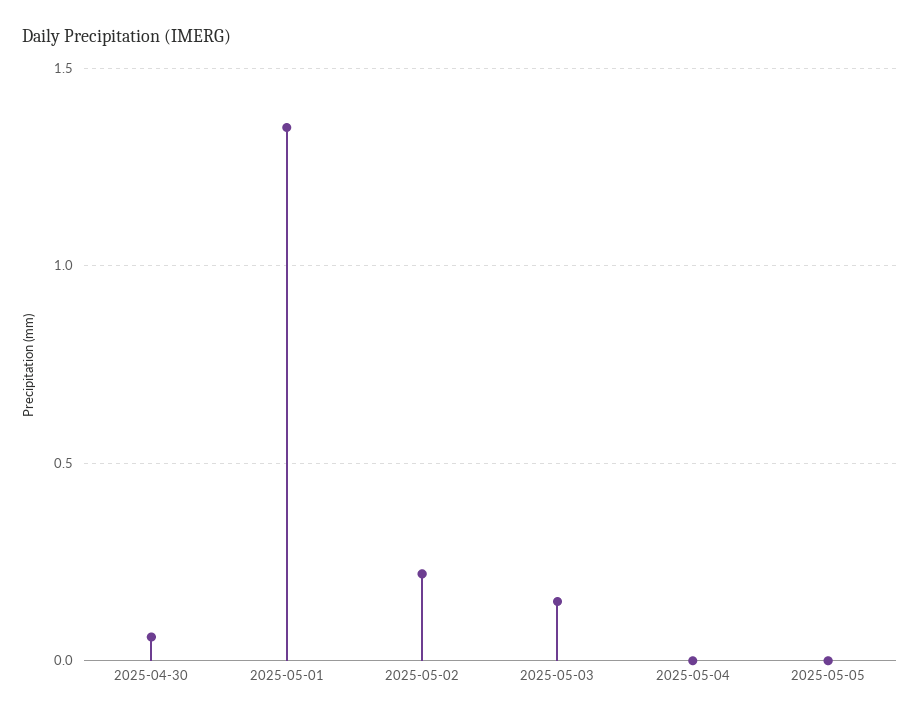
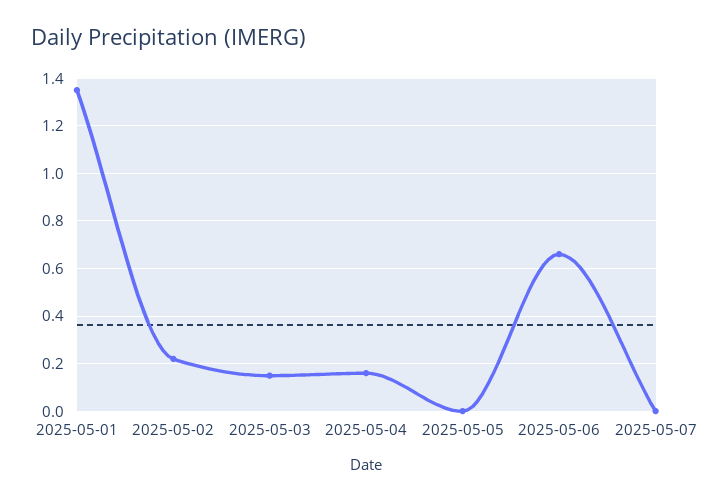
2025-04-30: 0.05 -> none
2025-05-04: 0 -> 0.15
2025-05-06: none -> 0.65
2025-05-07: none -> 0

